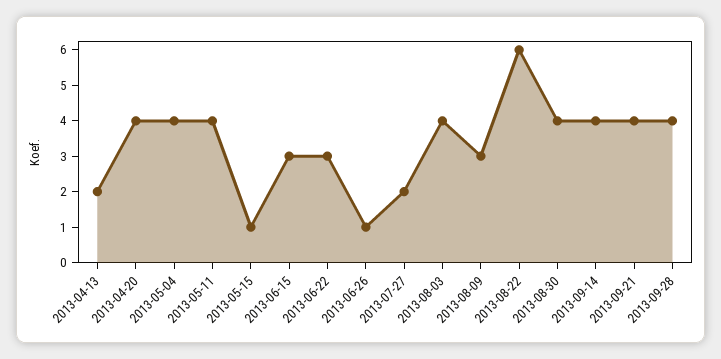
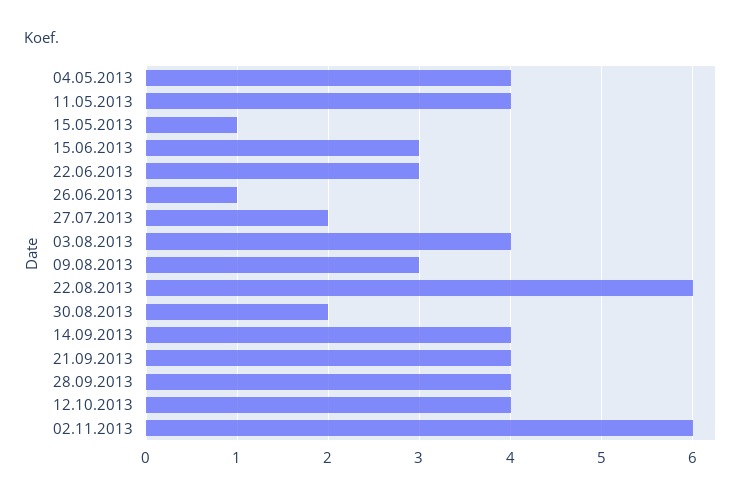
2013-04-13: 2 -> none
2013-04-20: 4 -> none
2013-08-30: 4 -> 2
12.10.2013: none -> 4
02.11.2013: none -> 6

